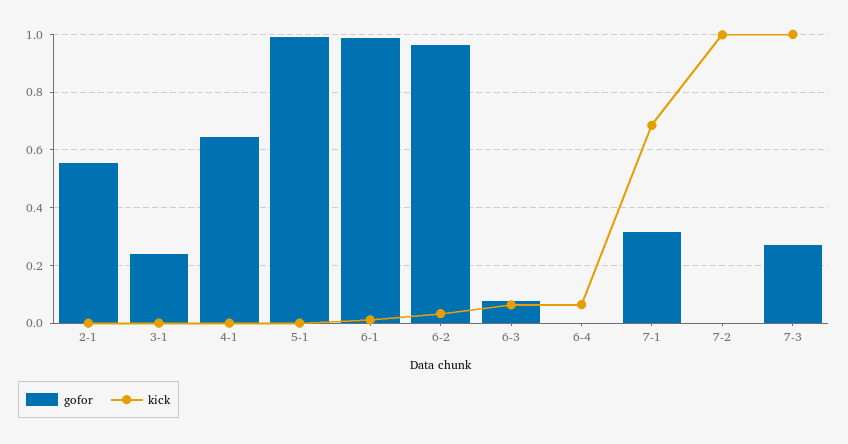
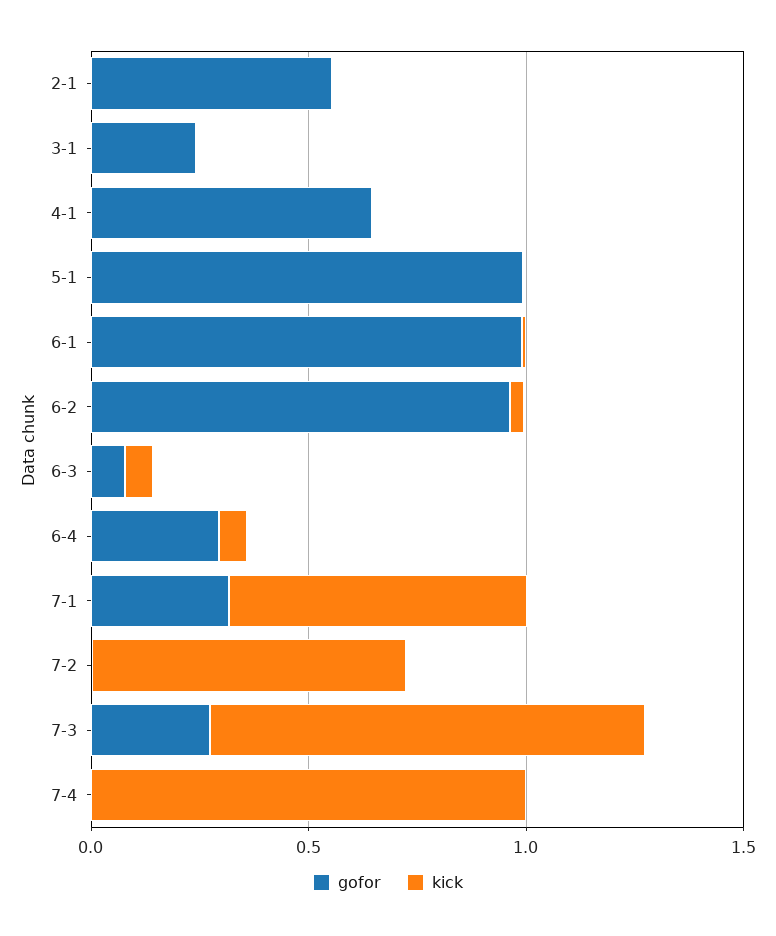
gofor, 6-4: 0 -> 0.3
kick, 7-2: 1 -> 0.7
gofor, 7-4: none -> 0
kick, 7-4: none -> 1

